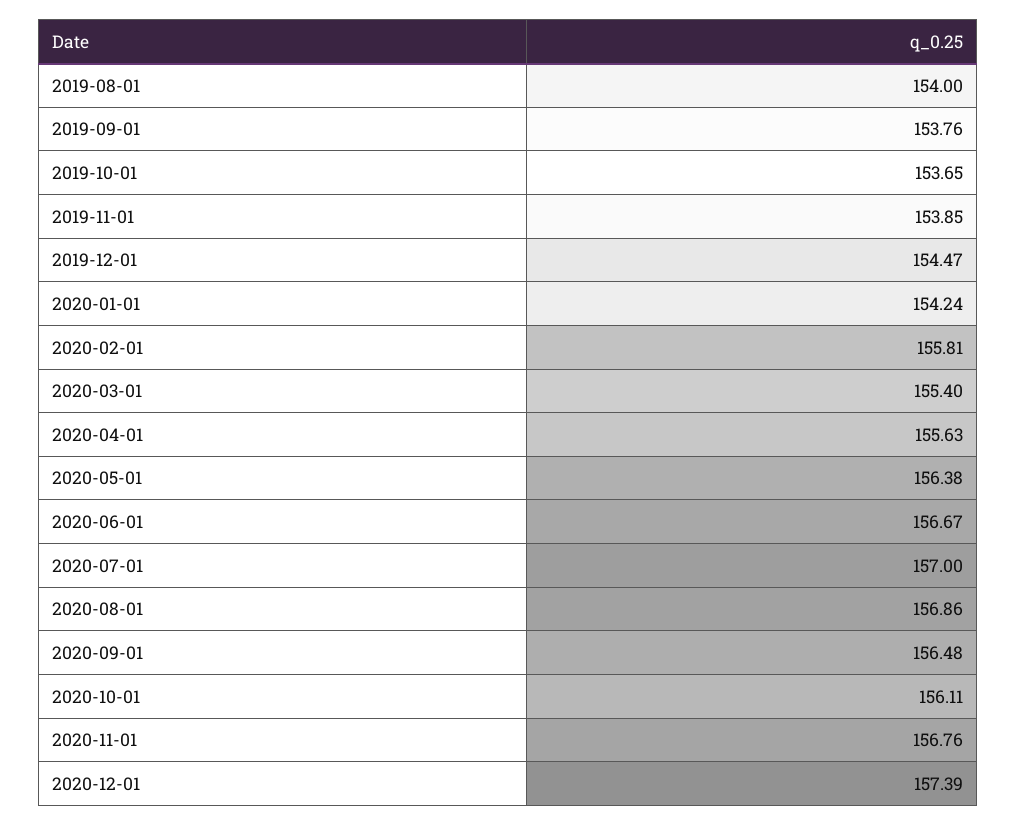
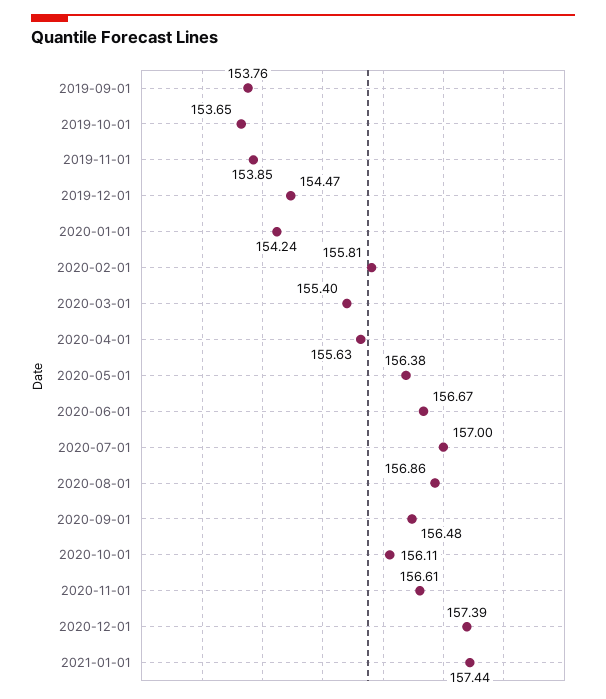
2019-08-01: 154 -> none
2020-11-01: 156.76 -> 156.61
2021-01-01: none -> 157.44

